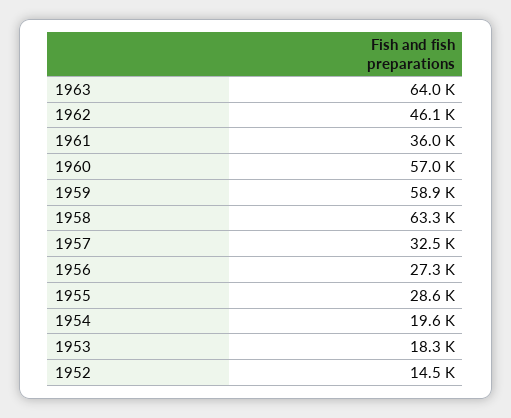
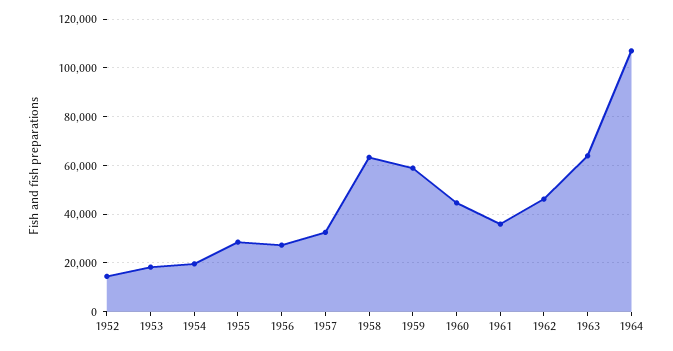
1960: 57000 -> 45000
1964: none -> 107500

